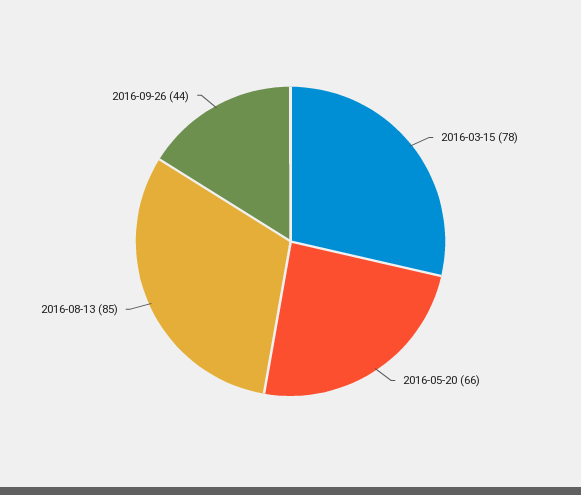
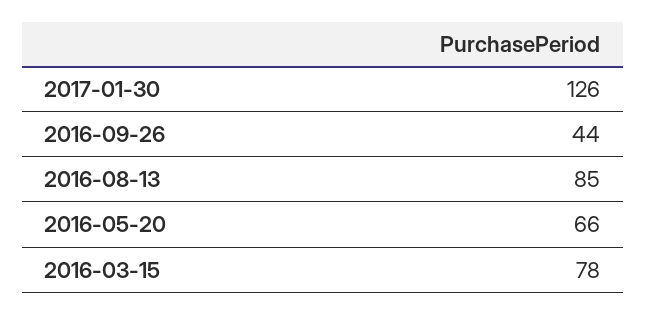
2017-01-30: none -> 126

